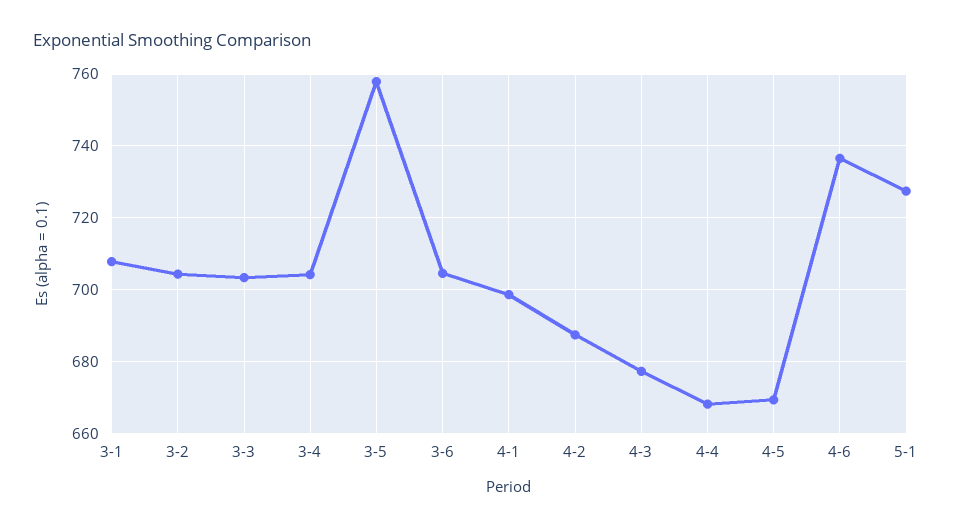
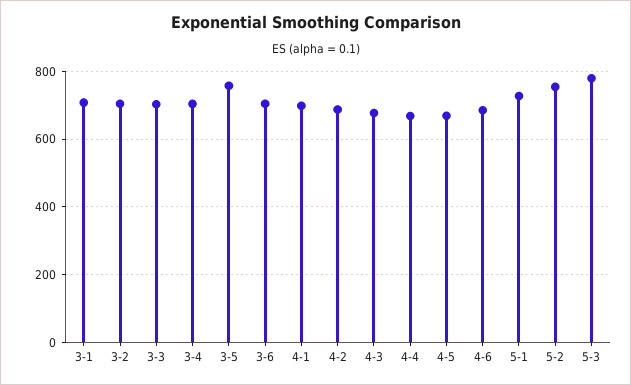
4-6: 736 -> 680
5-2: none -> 760
5-3: none -> 780

